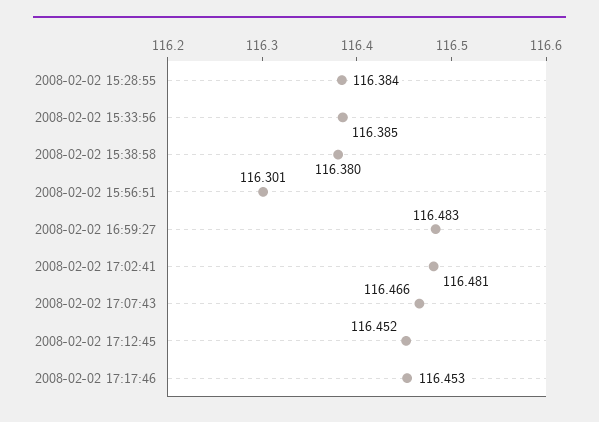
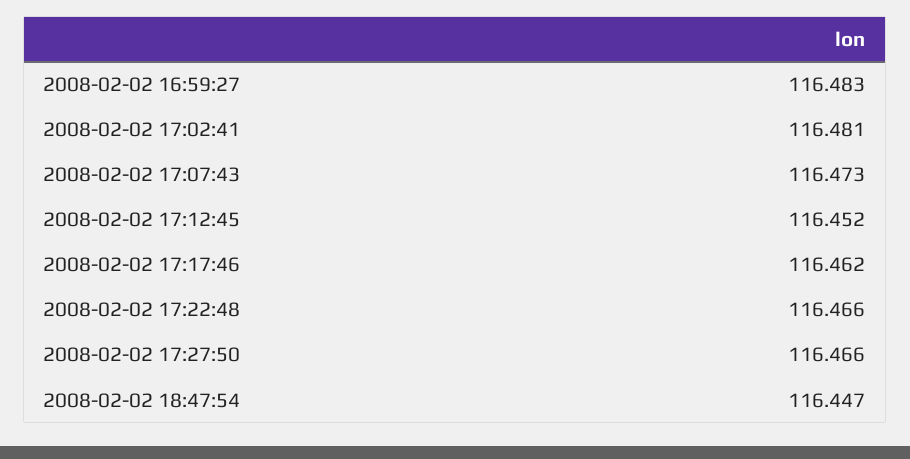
2008-02-02 15:28:55: 116.384 -> none
2008-02-02 15:33:56: 116.385 -> none
2008-02-02 15:38:58: 116.38 -> none
2008-02-02 15:56:51: 116.301 -> none
2008-02-02 17:07:43: 116.466 -> 116.473
2008-02-02 17:17:46: 116.453 -> 116.462
2008-02-02 17:22:48: none -> 116.466
2008-02-02 17:27:50: none -> 116.466
2008-02-02 18:47:54: none -> 116.447

